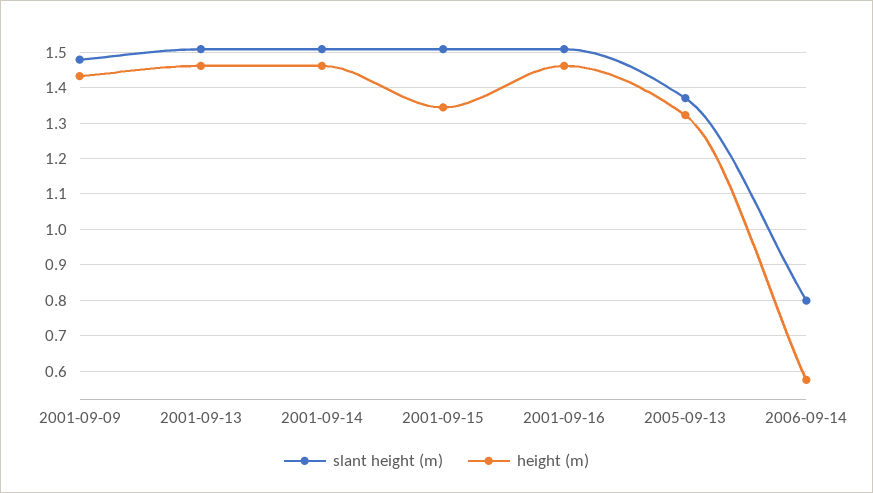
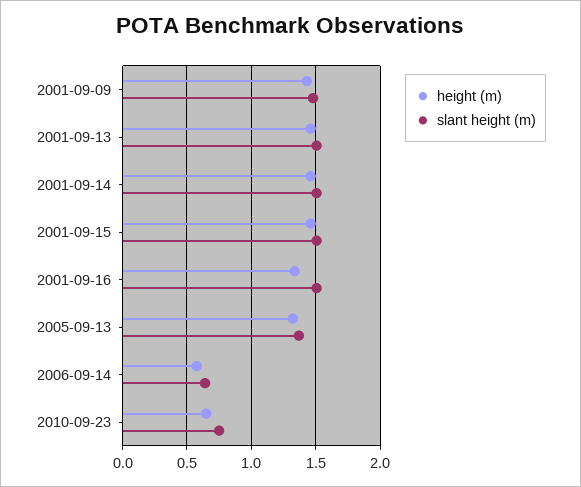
height (m), 2001-09-15: 1.34 -> 1.45
height (m), 2001-09-16: 1.46 -> 1.35
slant height (m), 2006-09-14: 0.8 -> 0.65
height (m), 2010-09-23: none -> 0.65
slant height (m), 2010-09-23: none -> 0.75

